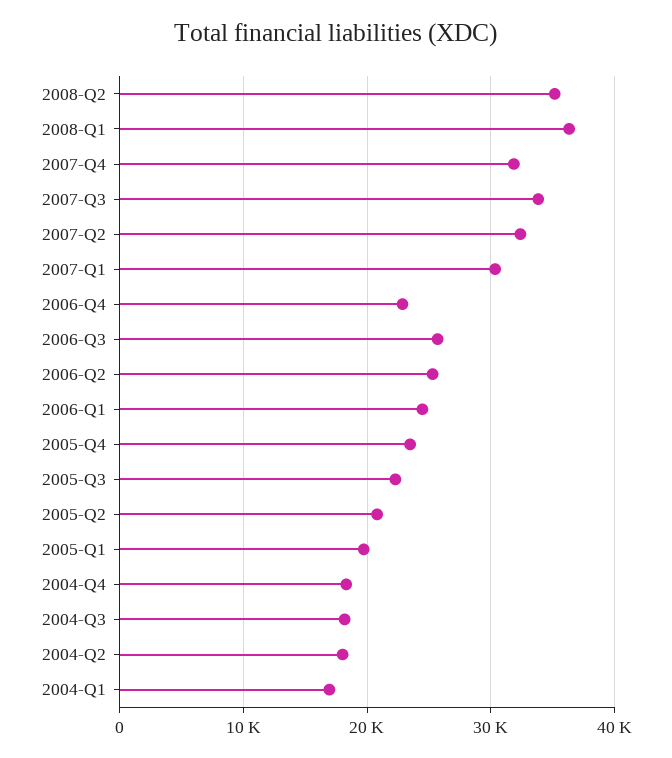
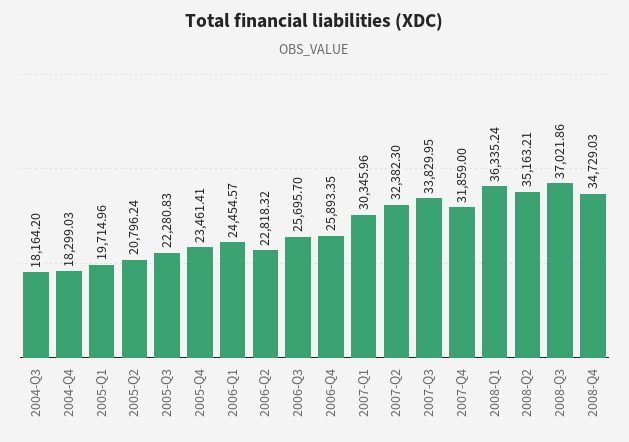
2006-Q4: 23000 -> 25893.35
2006-Q2: 25000 -> 22818.32
2004-Q2: 18000 -> none
2004-Q1: 17000 -> none
2008-Q3: none -> 37021.86
2008-Q4: none -> 34729.03

